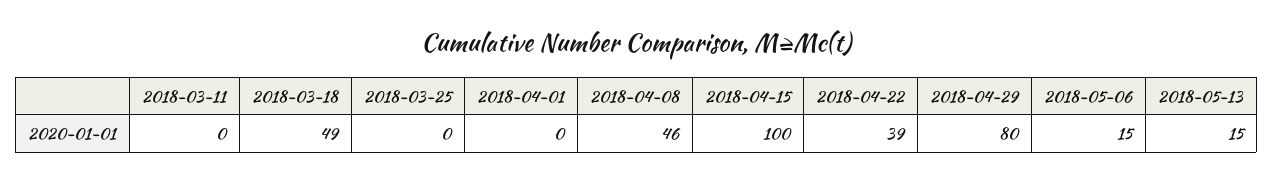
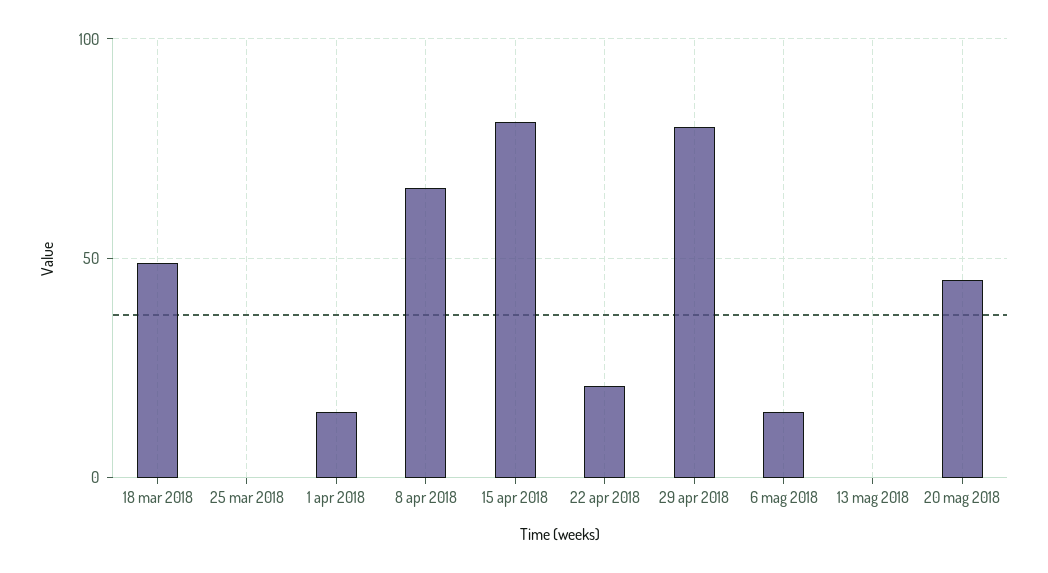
2018-03-11: 0 -> none
2018-04-01: 0 -> 15
2018-04-08: 46 -> 65
2018-04-15: 100 -> 80
2018-04-22: 39 -> 20
2018-05-13: 15 -> 0
20 mag 2018: none -> 45

